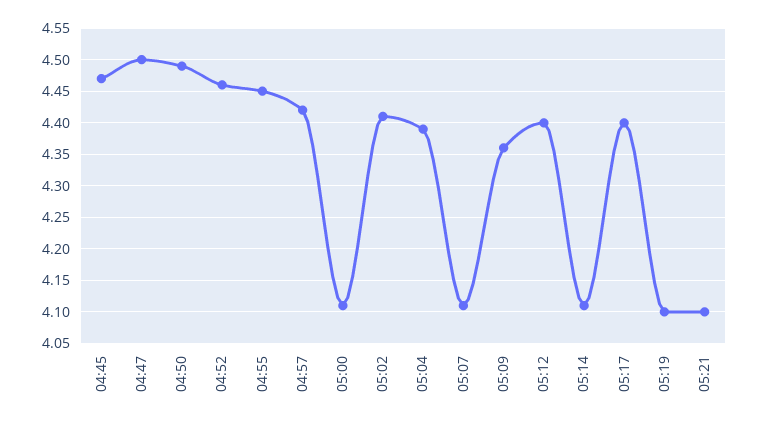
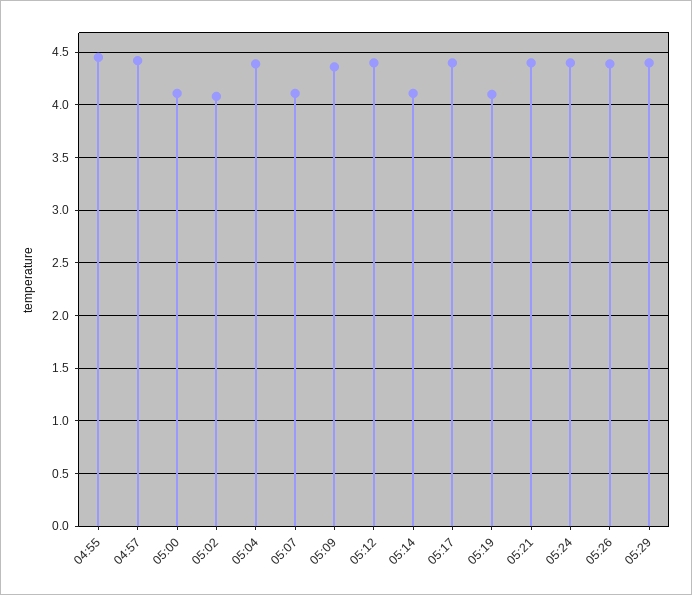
04:45: 4.47 -> none
04:47: 4.5 -> none
04:50: 4.49 -> none
04:52: 4.46 -> none
05:02: 4.41 -> 4.1
05:21: 4.1 -> 4.4
05:24: none -> 4.4
05:26: none -> 4.4
05:29: none -> 4.4

